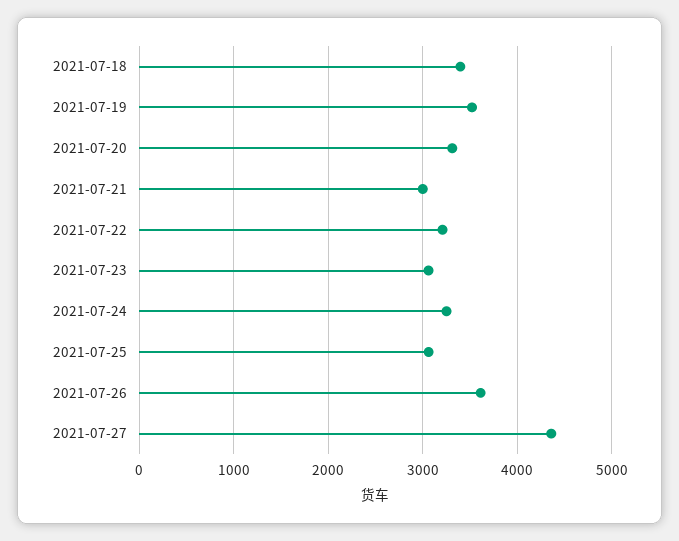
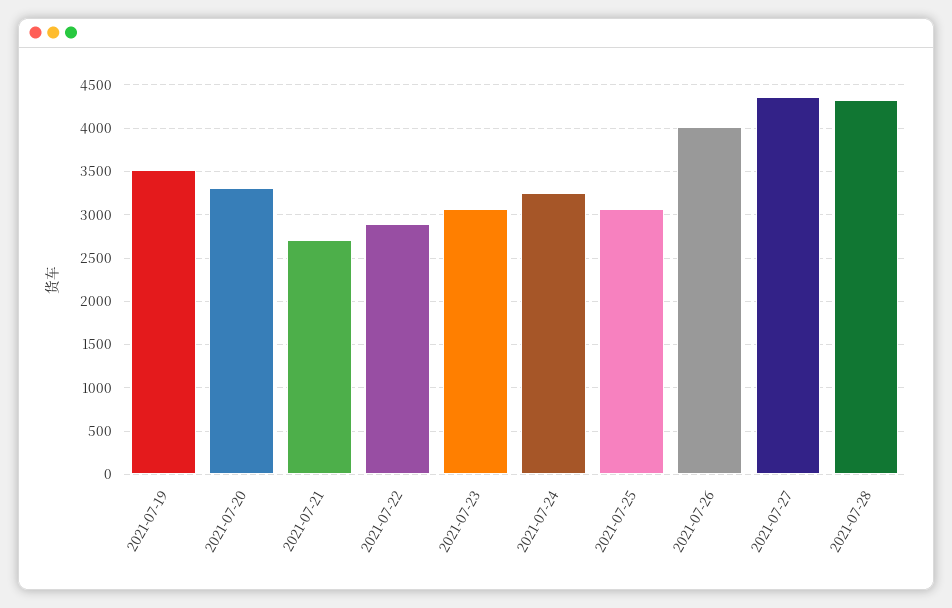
2021-07-18: 3400 -> none
2021-07-21: 3000 -> 2700
2021-07-22: 3200 -> 2900
2021-07-26: 3600 -> 4000
2021-07-28: none -> 4300

